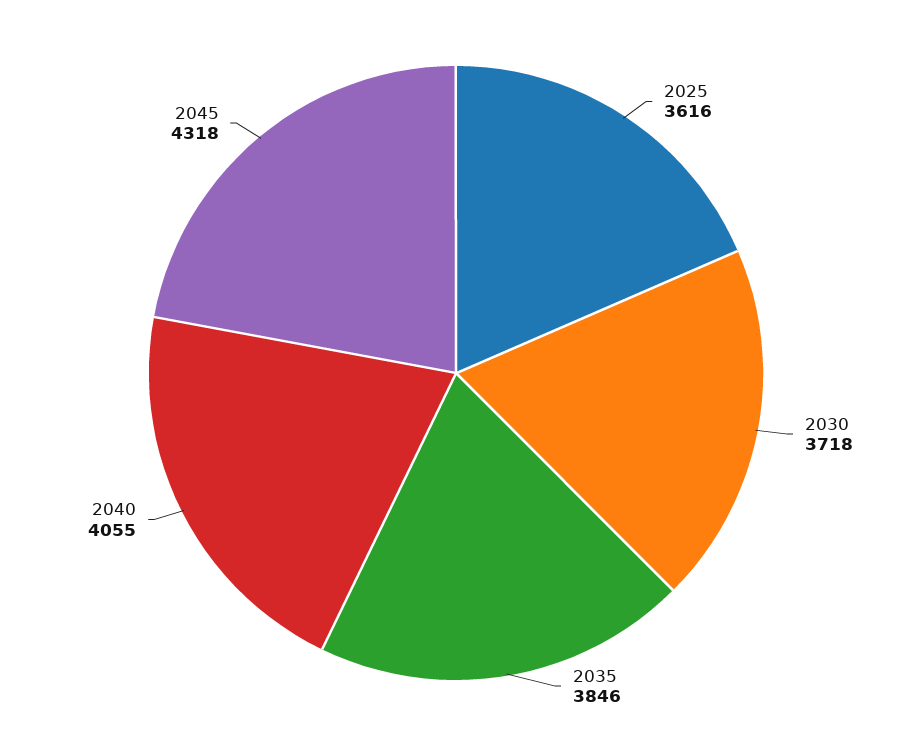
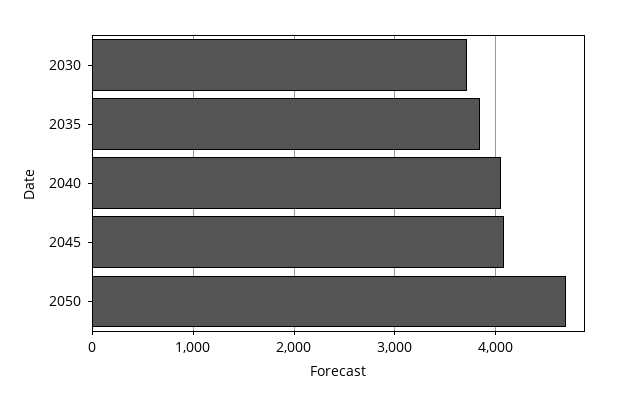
2025: 3616 -> none
2045: 4318 -> 4100
2050: none -> 4700

